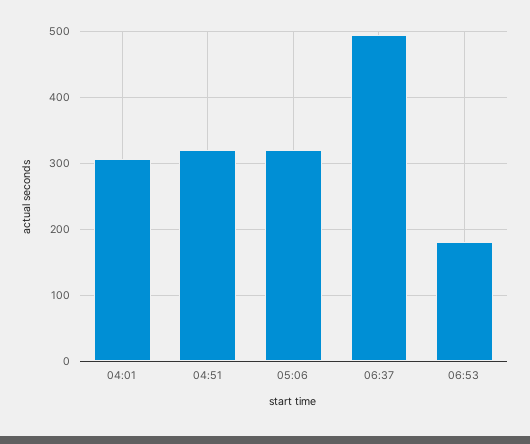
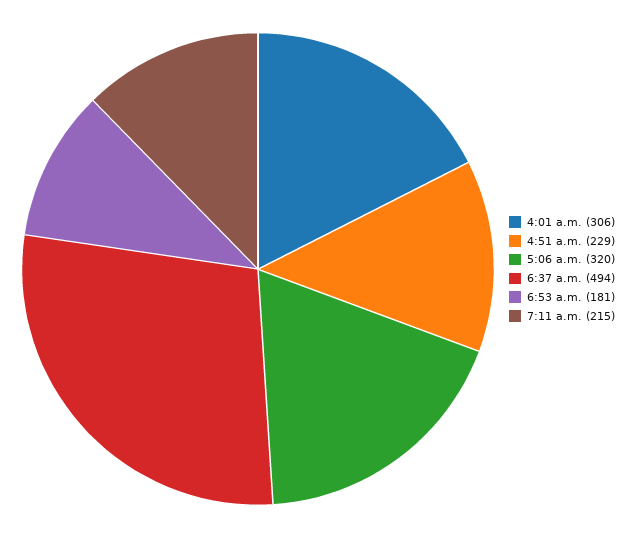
04:51: 320 -> 229
7:11 a.m.: none -> 215

